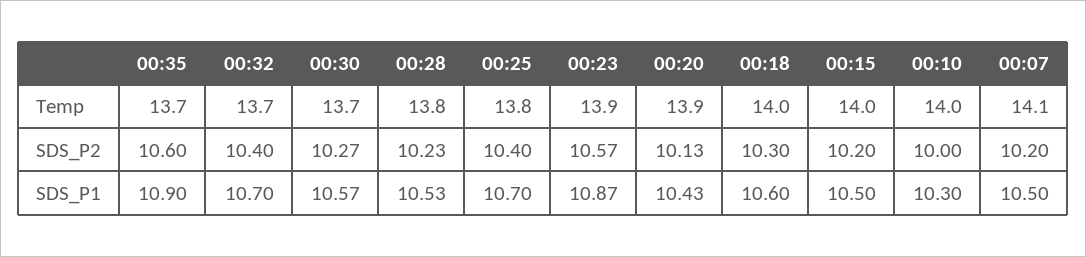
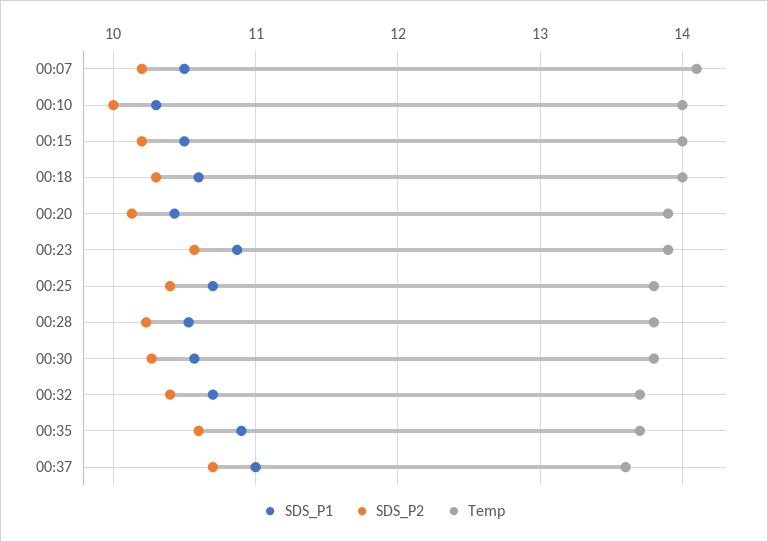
Temp, 00:30: 13.7 -> 13.8
SDS_P1, 00:37: none -> 11
SDS_P2, 00:37: none -> 10.7
Temp, 00:37: none -> 13.6

